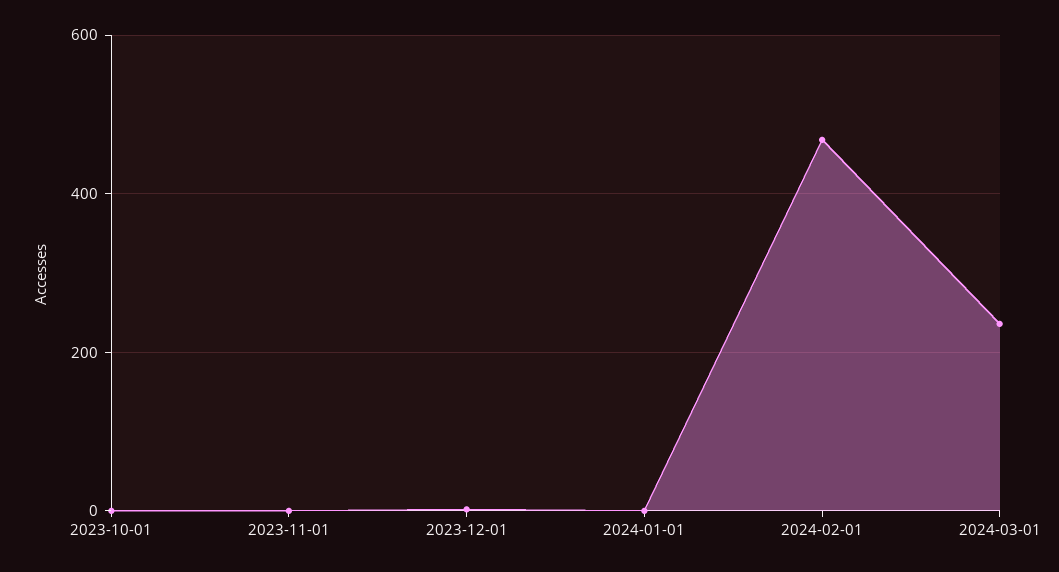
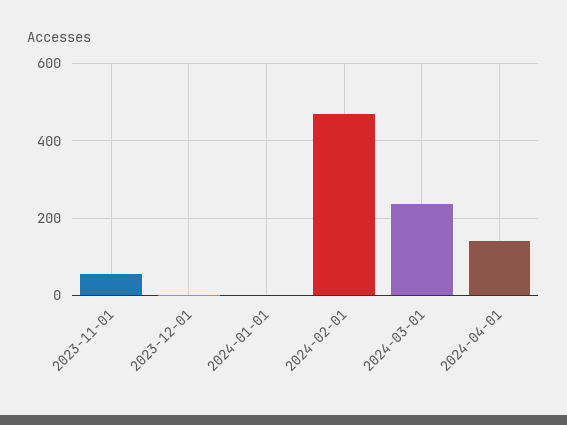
2023-10-01: 0 -> none
2023-11-01: 0 -> 60
2024-04-01: none -> 140

